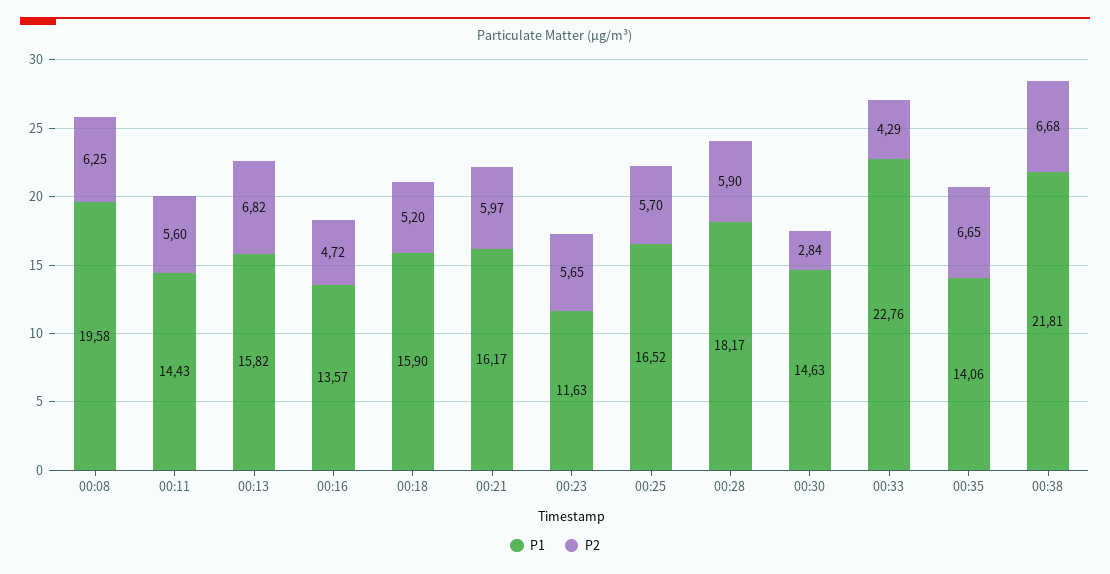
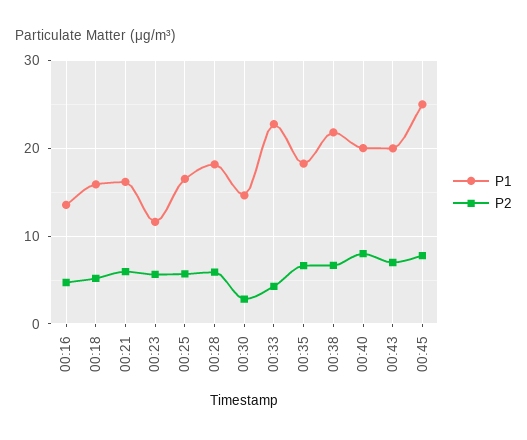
P1, 00:08: 19.58 -> none
P2, 00:08: 6.25 -> none
P1, 00:11: 14.43 -> none
P2, 00:11: 5.6 -> none
P1, 00:13: 15.82 -> none
P2, 00:13: 6.82 -> none
P1, 00:35: 14.06 -> 18
P1, 00:40: none -> 20
P2, 00:40: none -> 8
P1, 00:43: none -> 20
P2, 00:43: none -> 7
P1, 00:45: none -> 25
P2, 00:45: none -> 8

